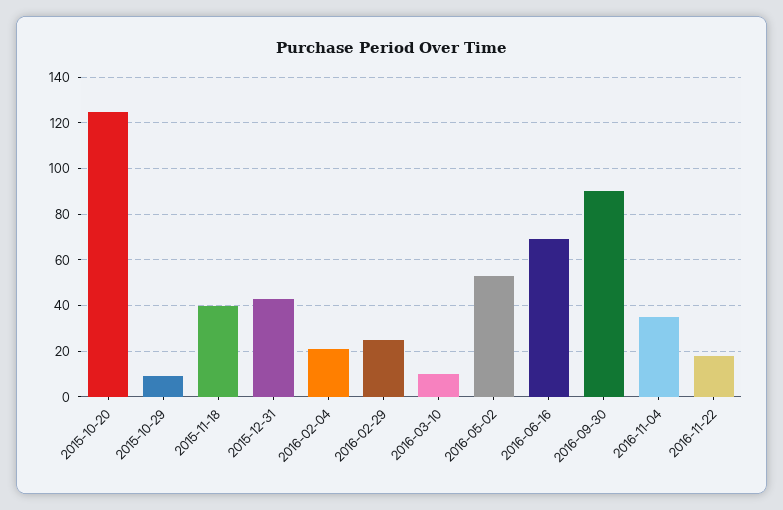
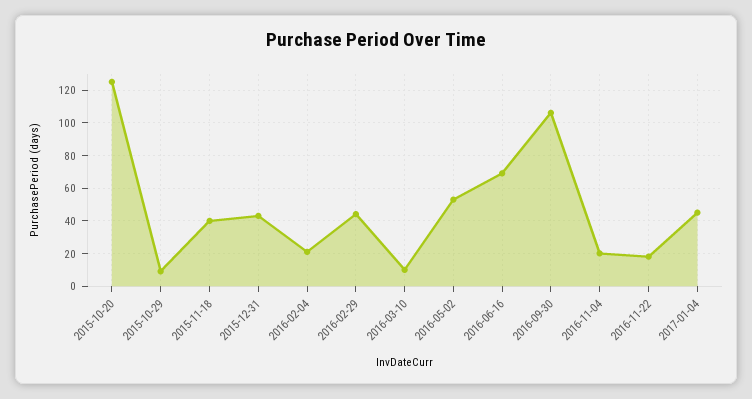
2016-02-29: 25 -> 45
2016-09-30: 90 -> 105
2016-11-04: 35 -> 20
2017-01-04: none -> 45

